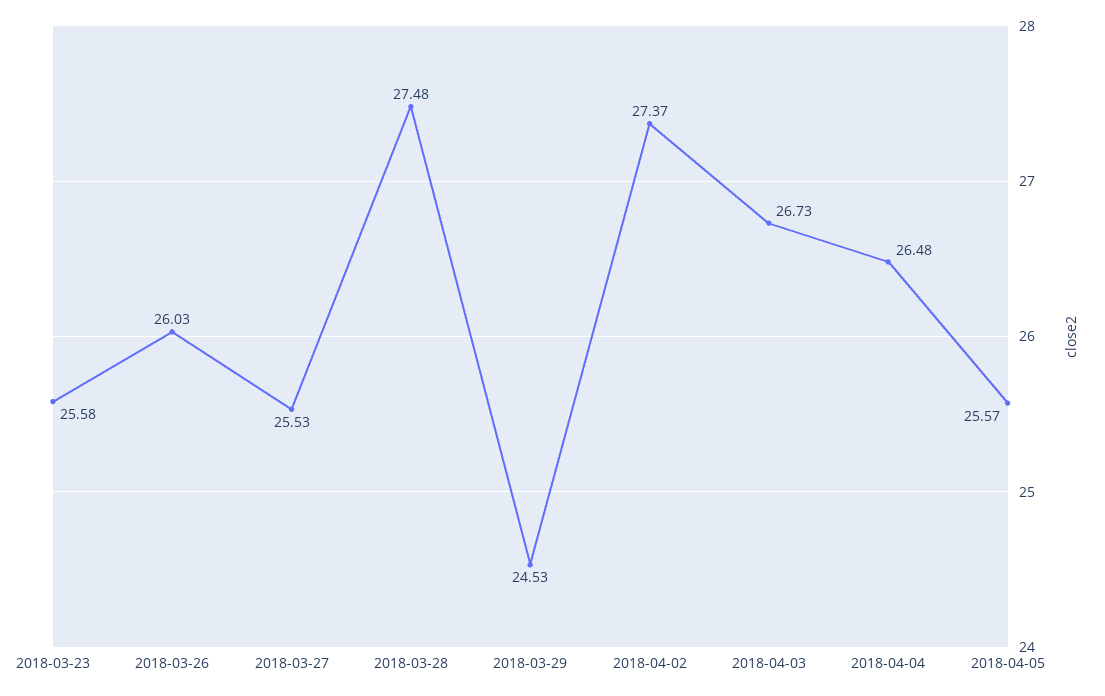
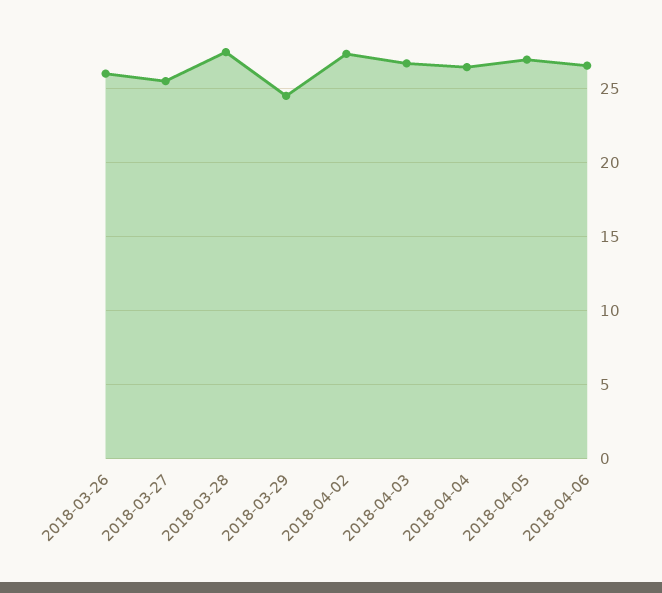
2018-03-23: 25.58 -> none
2018-04-05: 25.57 -> 27
2018-04-06: none -> 26.5

